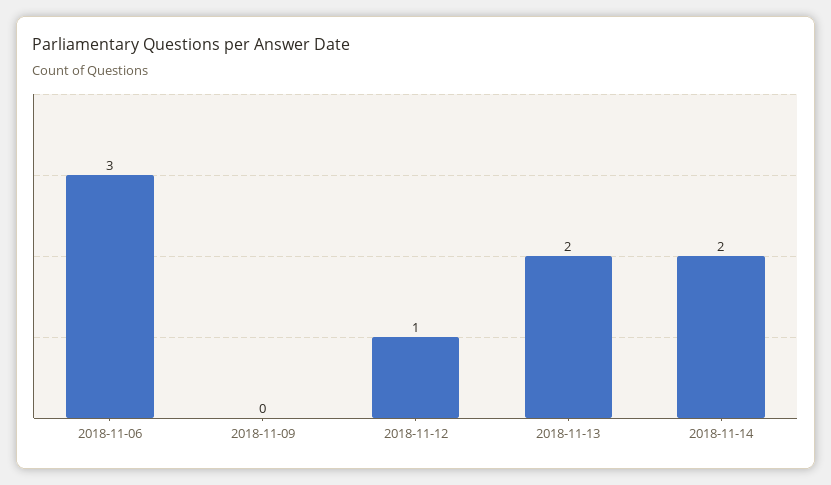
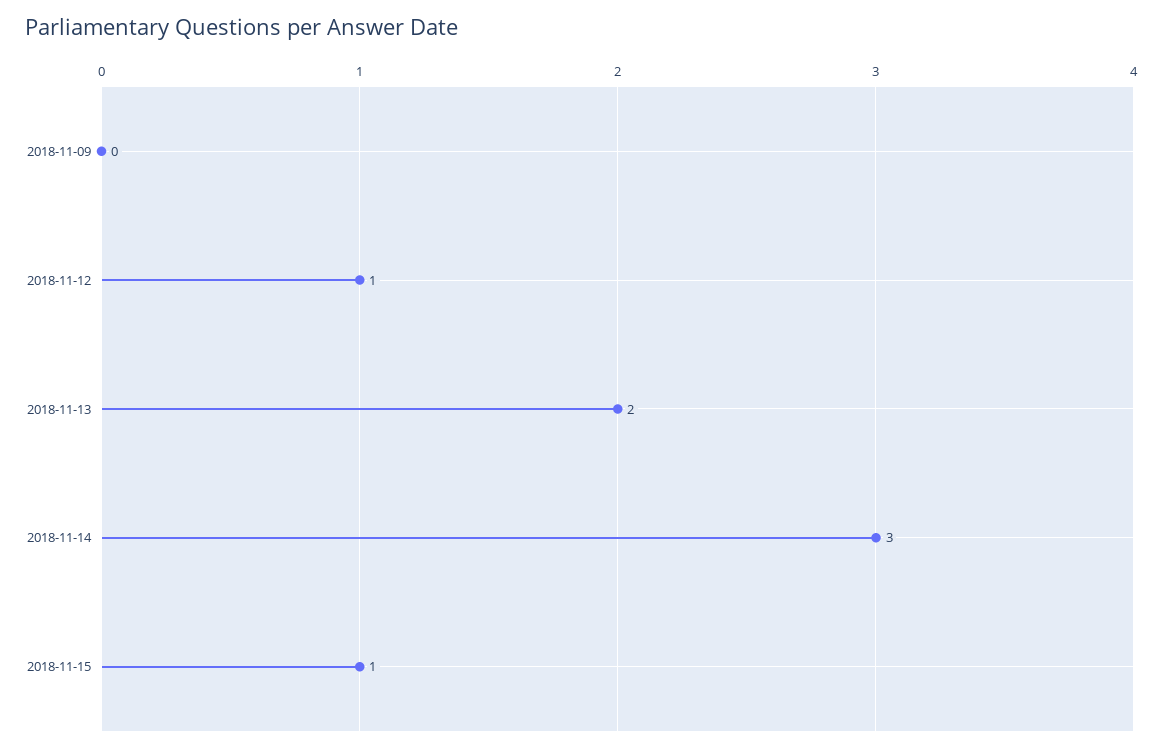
2018-11-06: 3 -> none
2018-11-14: 2 -> 3
2018-11-15: none -> 1

